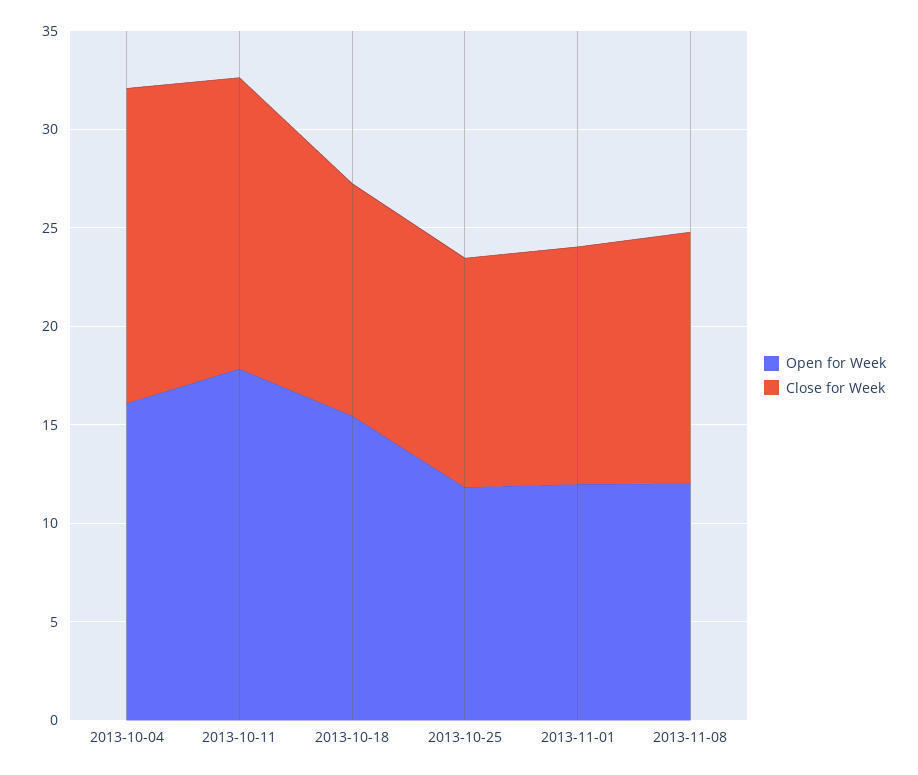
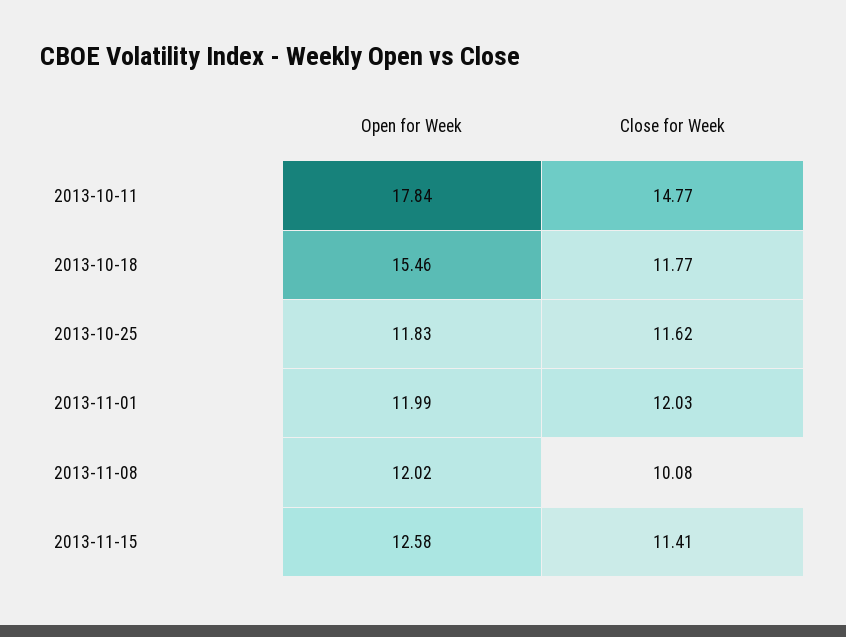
Open for Week, 2013-10-04: 16 -> none
Close for Week, 2013-10-04: 16 -> none
Close for Week, 2013-11-08: 13 -> 10.08
Open for Week, 2013-11-15: none -> 12.58
Close for Week, 2013-11-15: none -> 11.41

